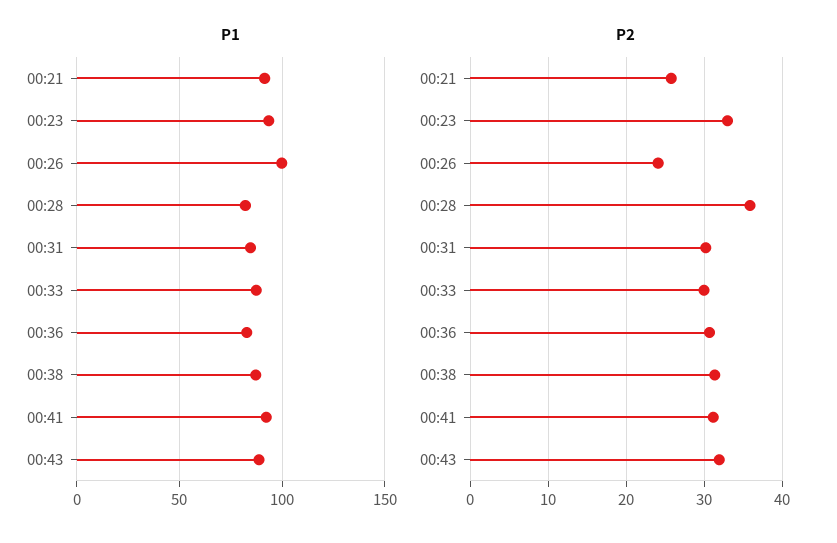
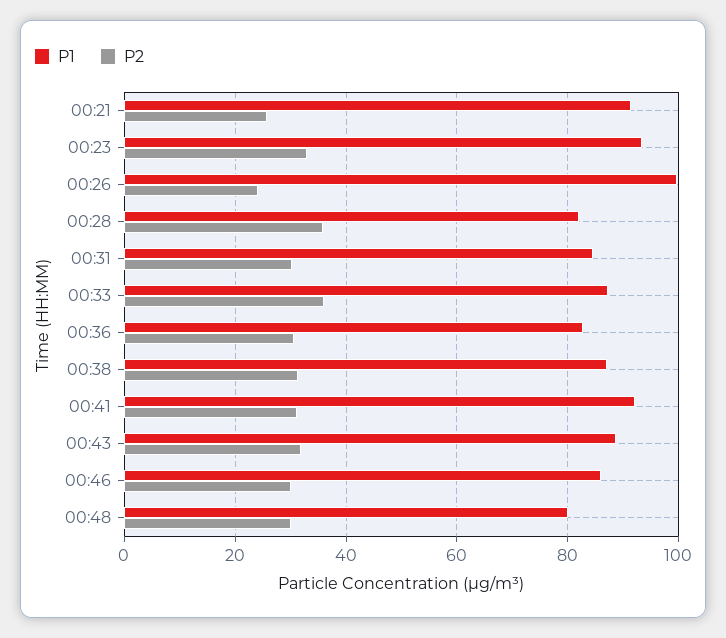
P2, 00:33: 30 -> 36
P1, 00:46: none -> 86
P2, 00:46: none -> 30
P1, 00:48: none -> 80
P2, 00:48: none -> 30

